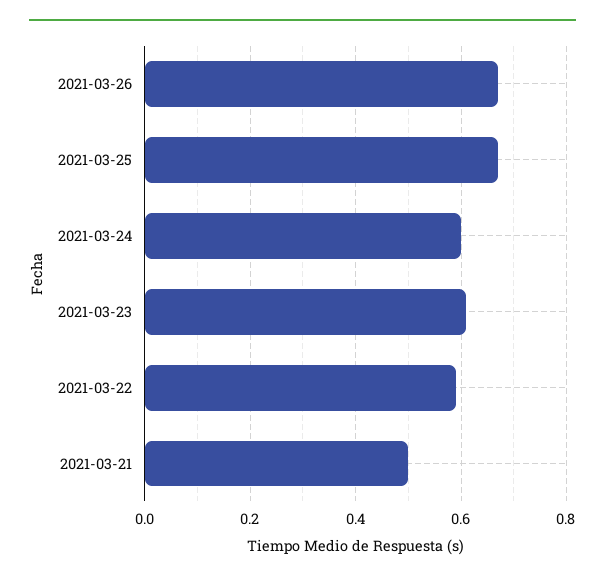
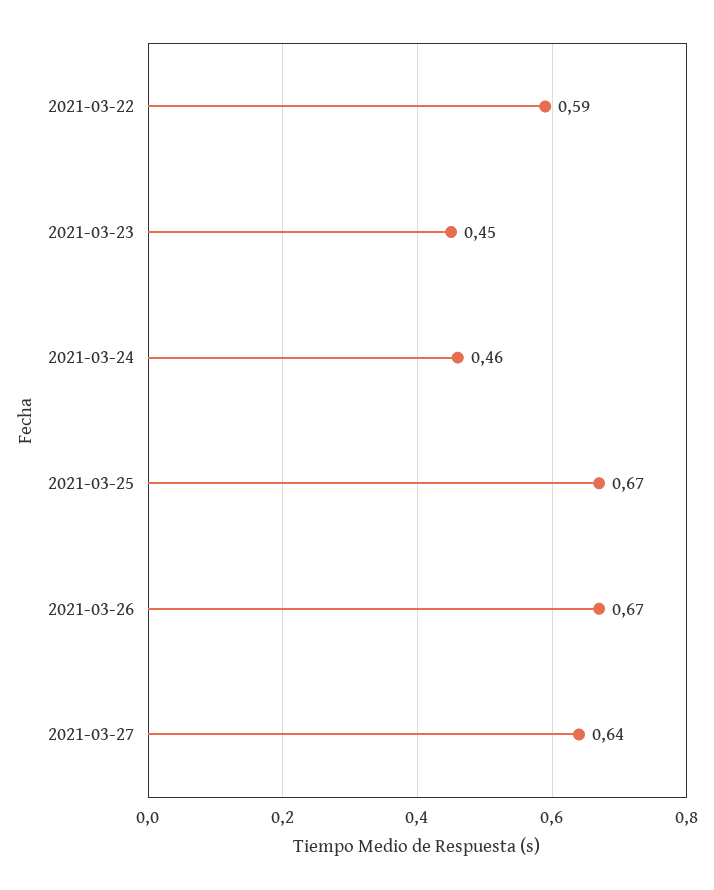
2021-03-24: 0.6 -> 0.46
2021-03-23: 0.6 -> 0.45
2021-03-21: 0.5 -> none
2021-03-27: none -> 0.64

